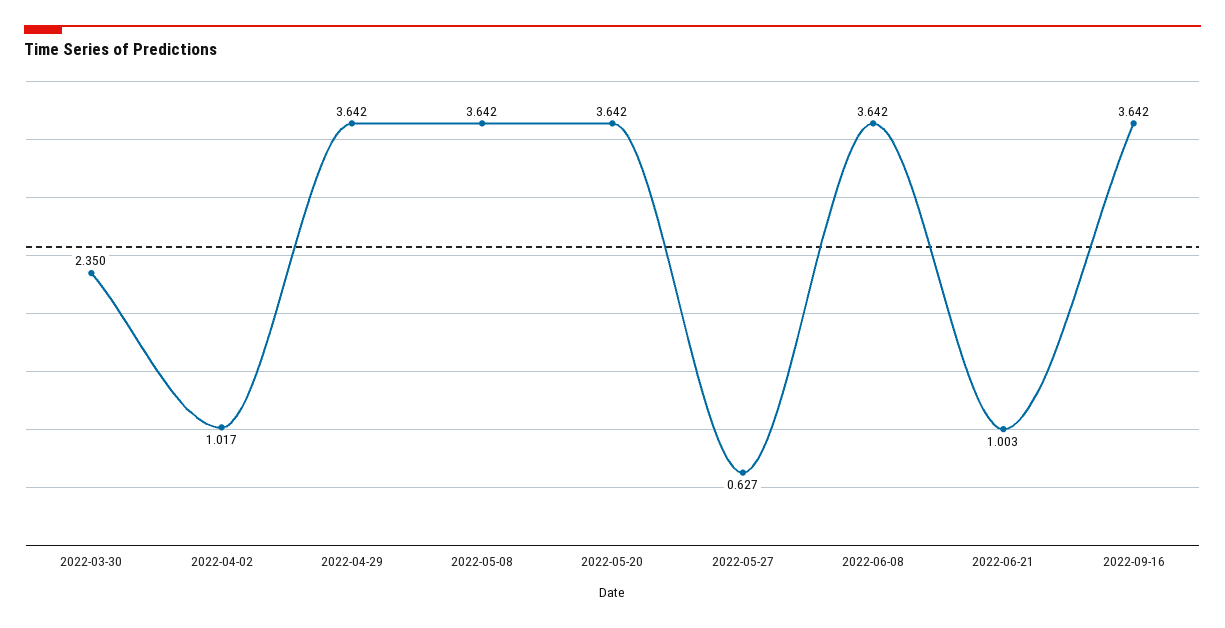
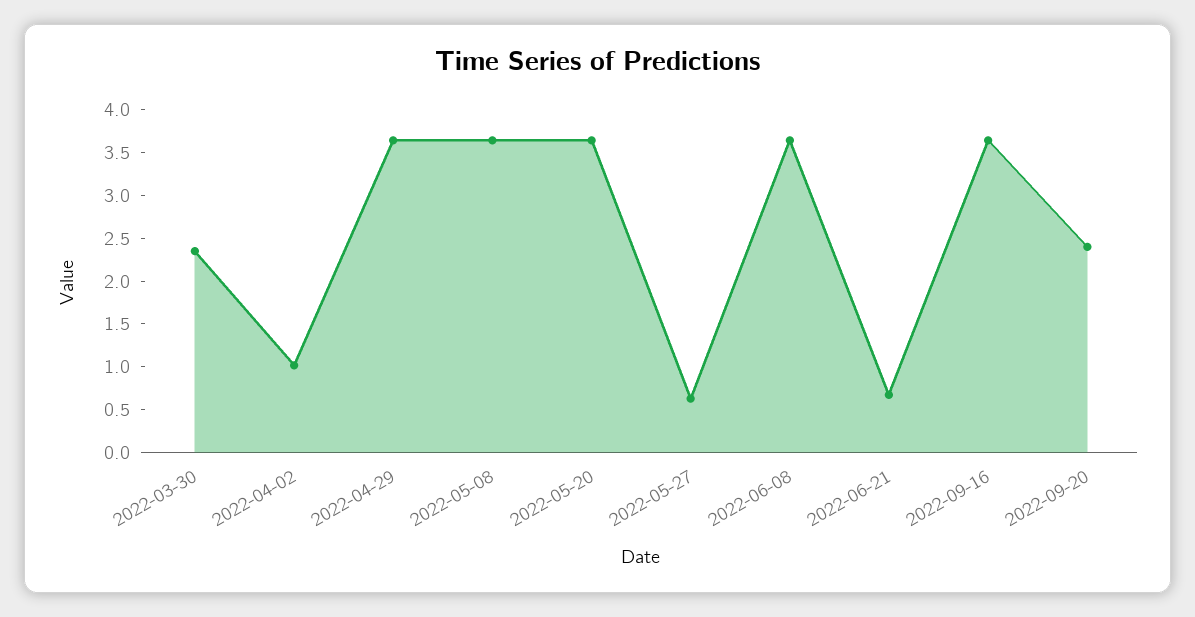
2022-06-21: 1.003 -> 0.7
2022-09-20: none -> 2.4

